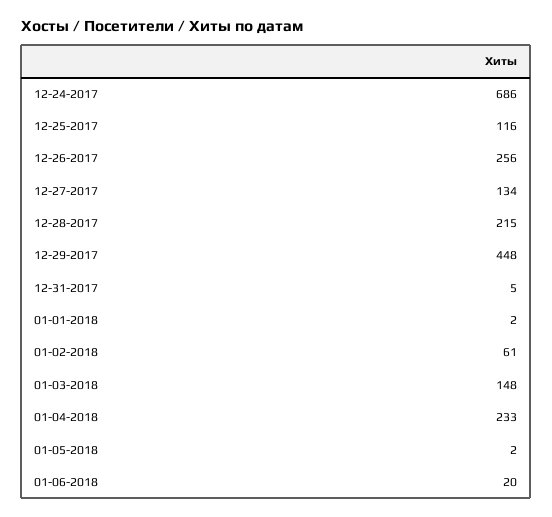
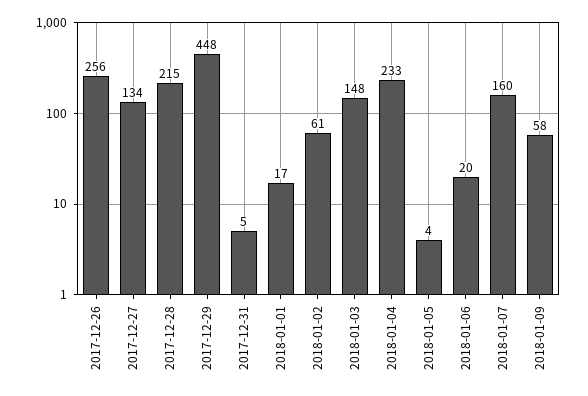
12-24-2017: 686 -> none
12-25-2017: 116 -> none
01-01-2018: 2 -> 17
01-05-2018: 2 -> 4
2018-01-07: none -> 160
2018-01-09: none -> 58

